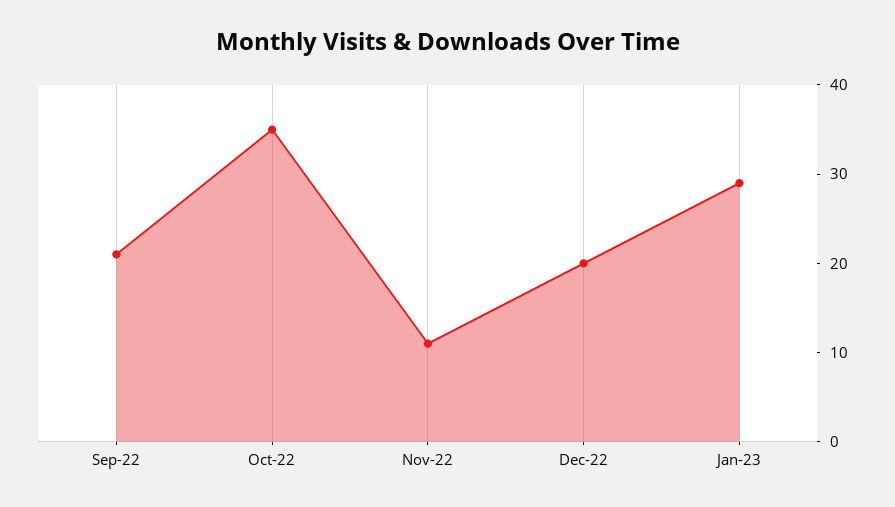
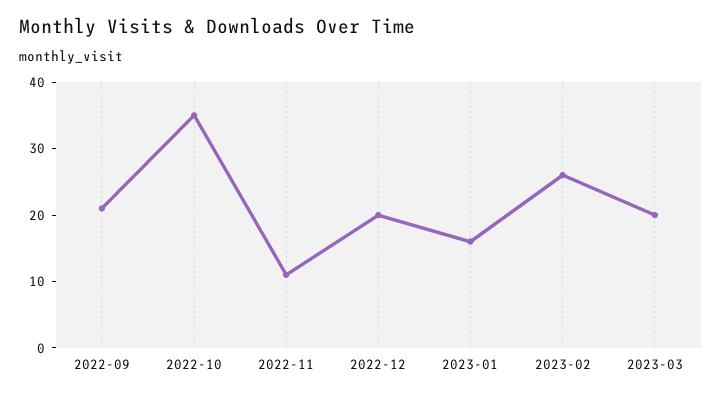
Jan-23: 29 -> 15
2023-02: none -> 25
2023-03: none -> 20

